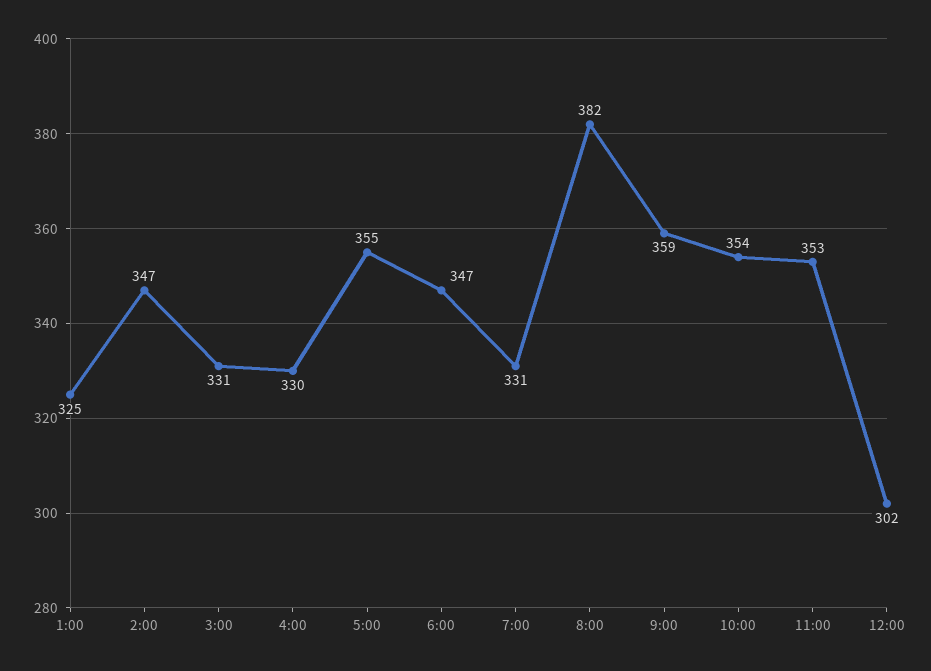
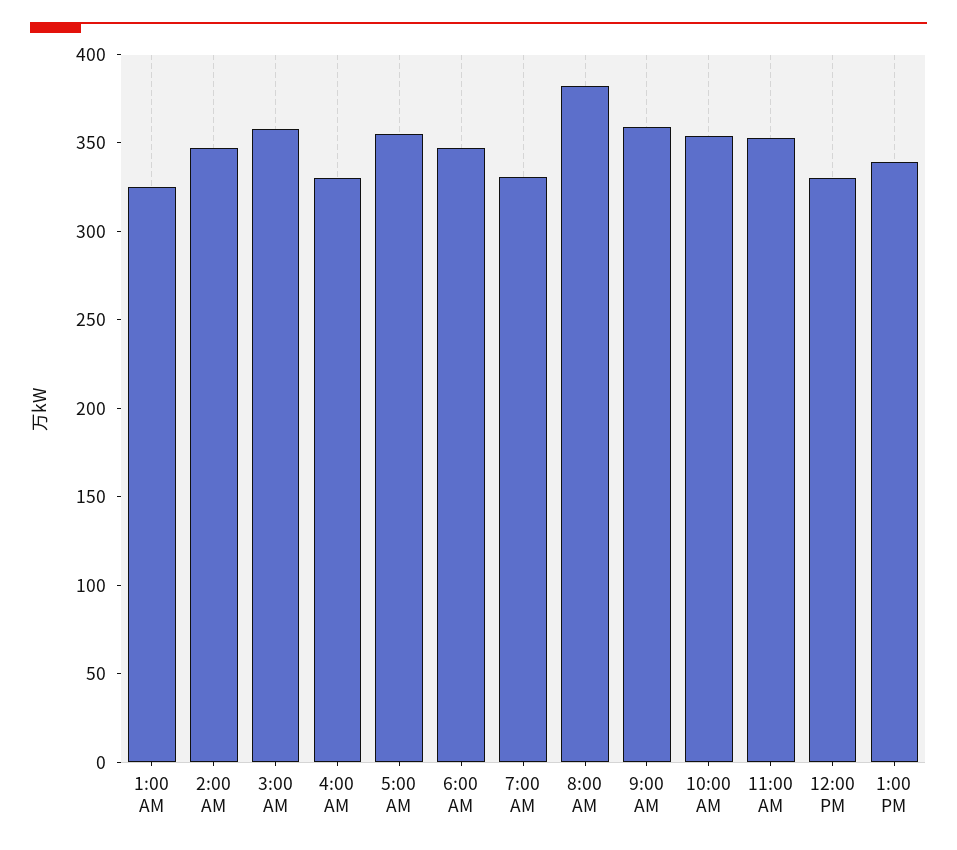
3:00: 331 -> 360
12:00: 302 -> 330
1:00 PM: none -> 340

